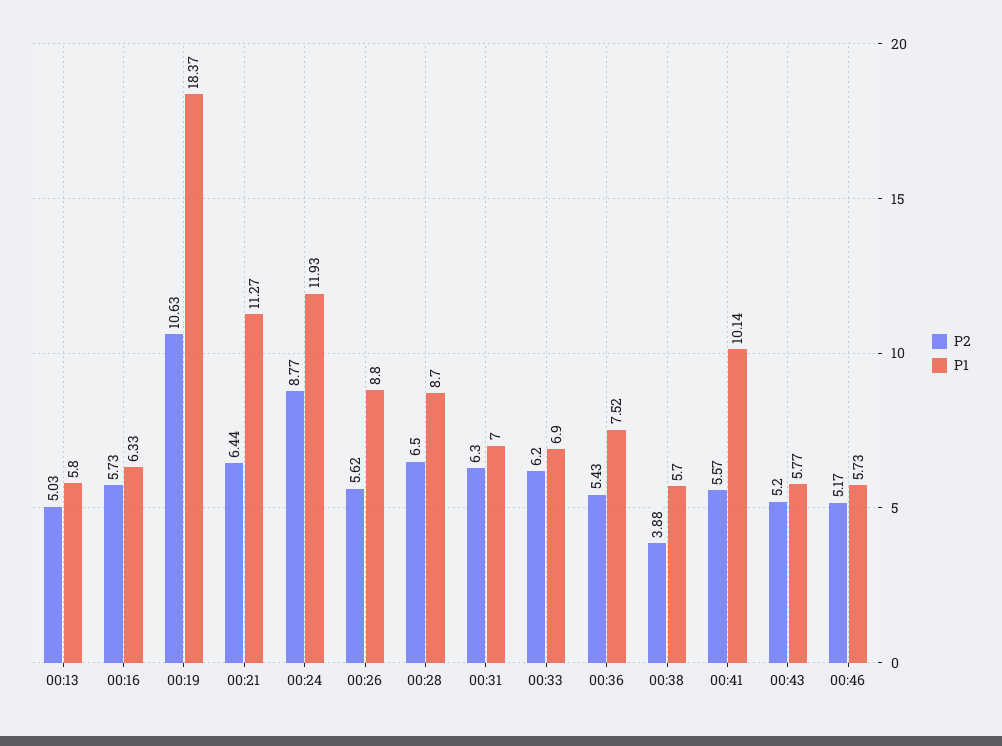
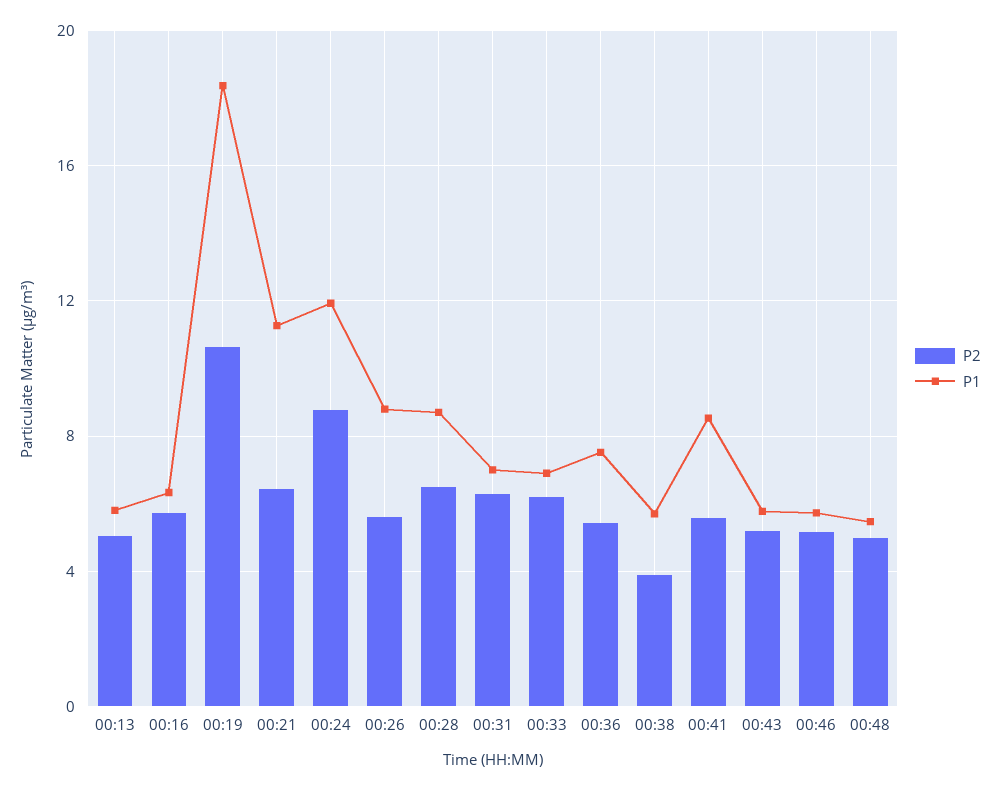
P1, 00:41: 10.14 -> 8.5
P2, 00:48: none -> 5
P1, 00:48: none -> 5.5

